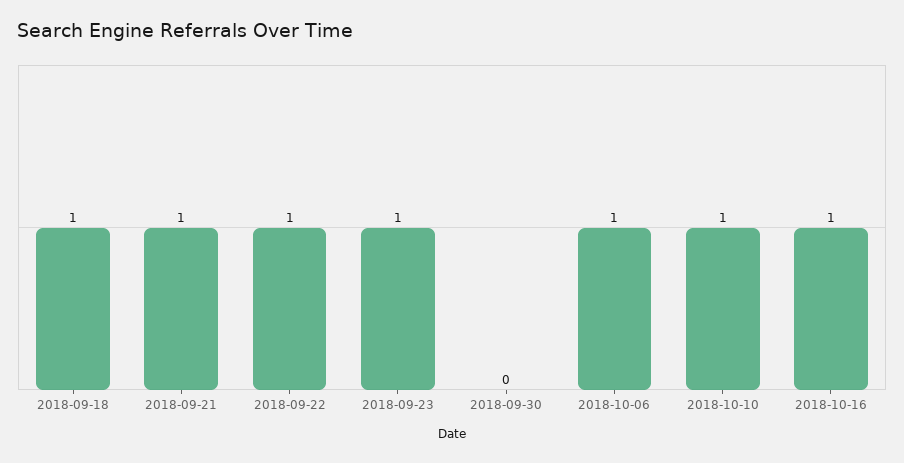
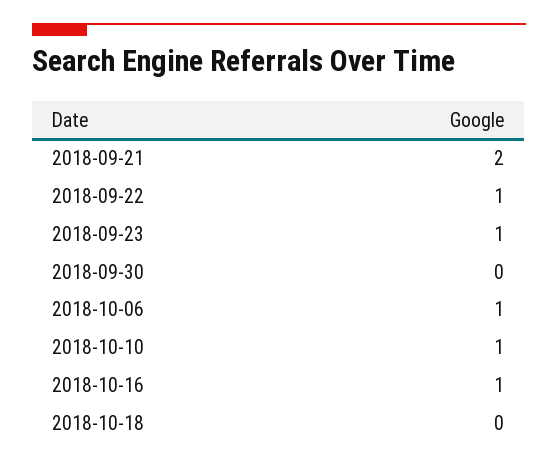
2018-09-18: 1 -> none
2018-09-21: 1 -> 2
2018-10-18: none -> 0

